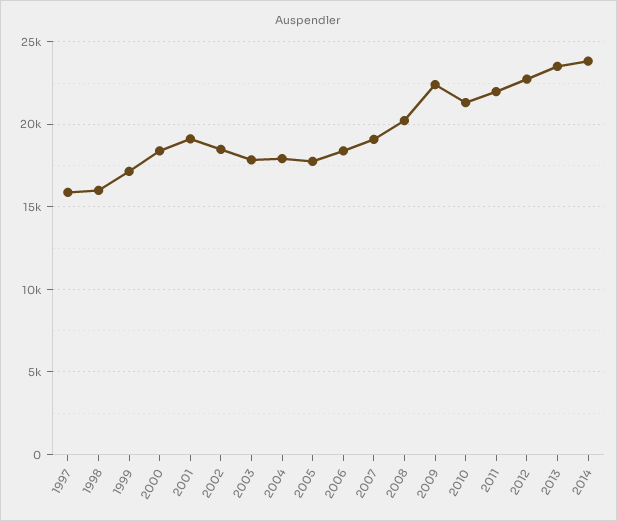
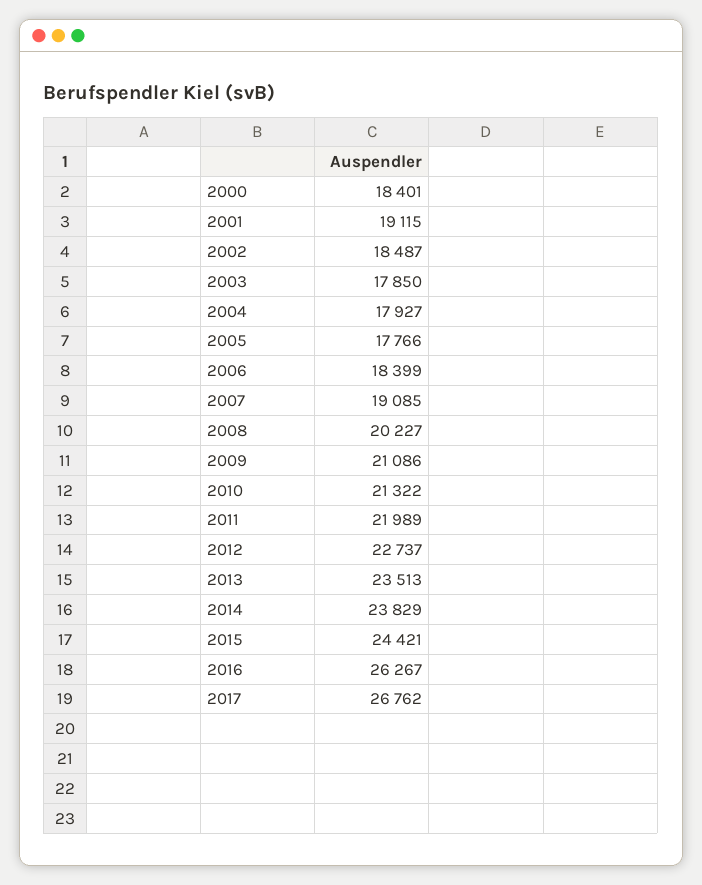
1997: 16000 -> none
1998: 16000 -> none
1999: 17000 -> none
2009: 22500 -> 21086
2015: none -> 24421
2016: none -> 26267
2017: none -> 26762

